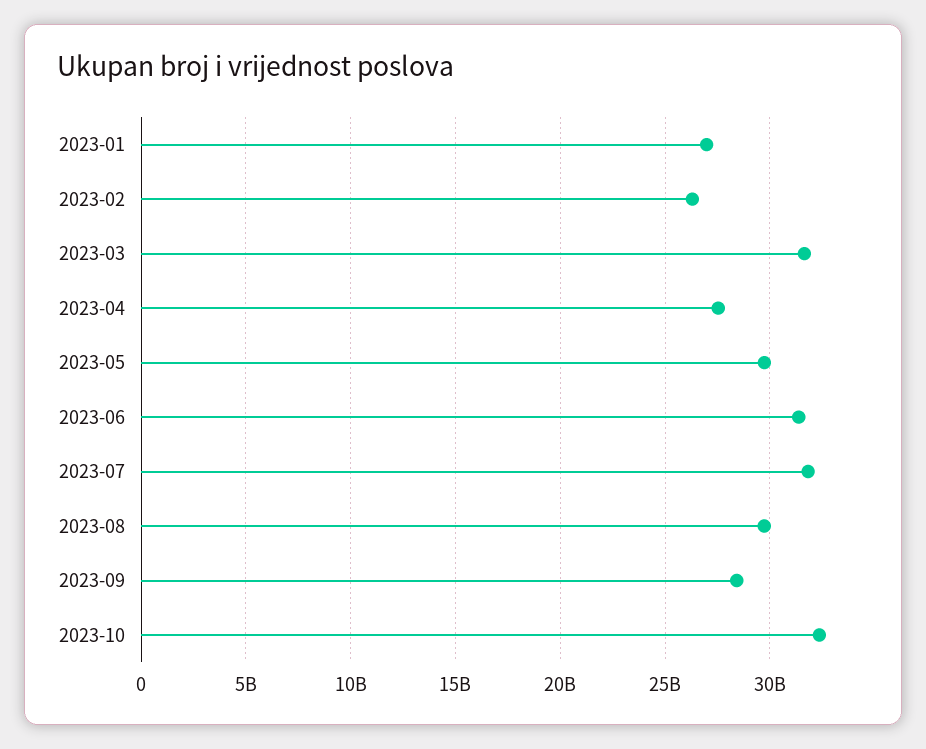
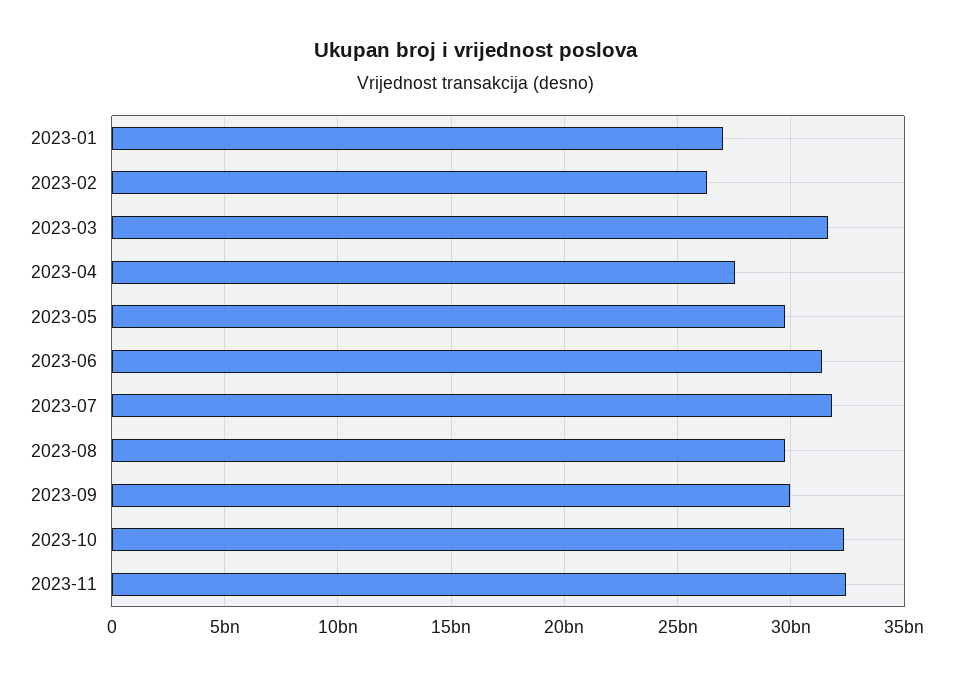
2023-09: 28500000000 -> 30000000000
2023-11: none -> 32500000000

